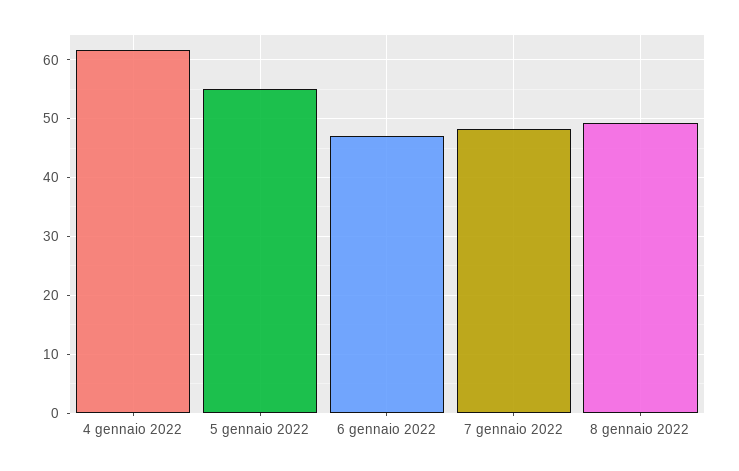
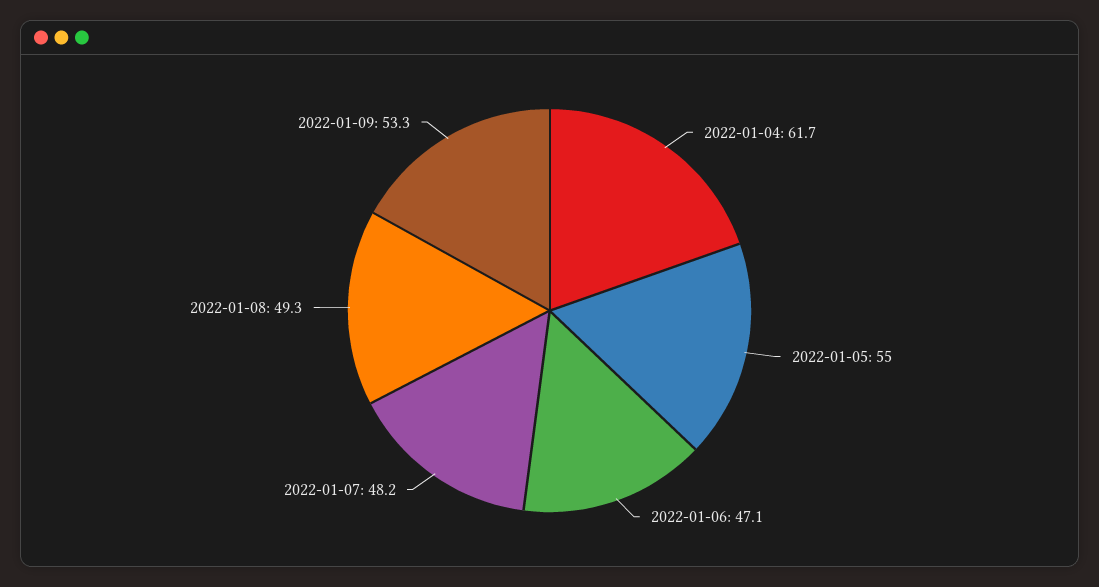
2022-01-09: none -> 53.3

